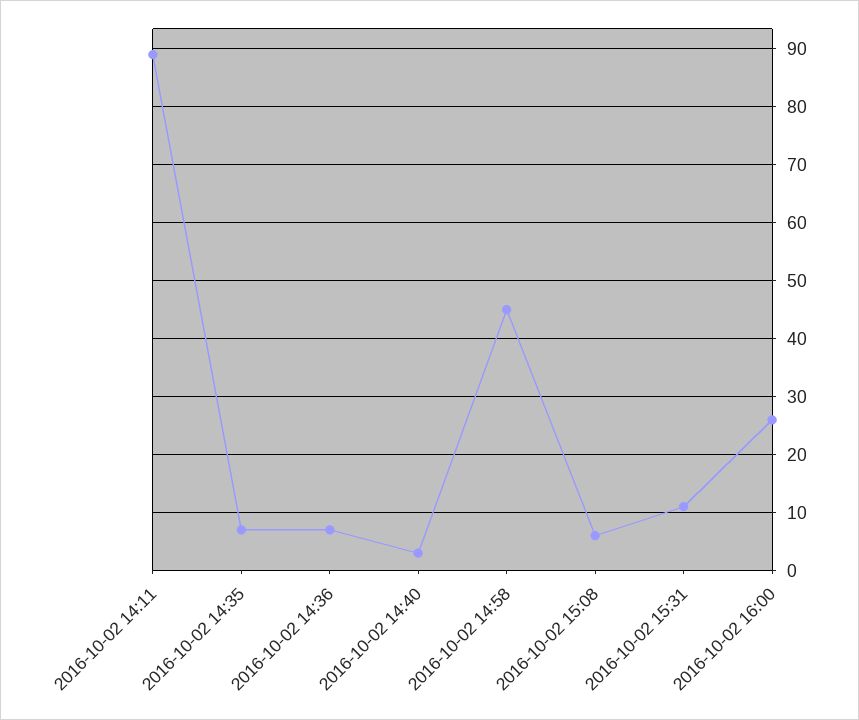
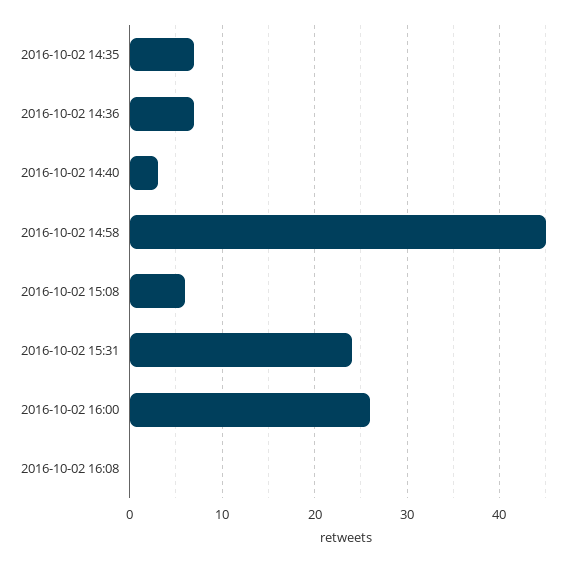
2016-10-02 14:11: 90 -> none
2016-10-02 15:31: 10 -> 24
2016-10-02 16:08: none -> 0

